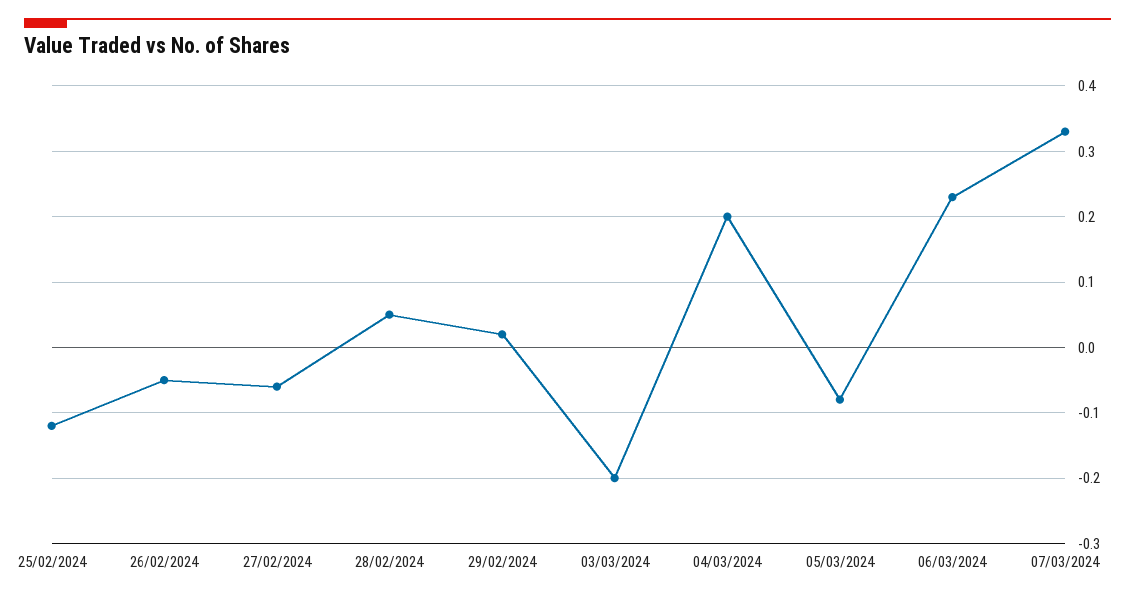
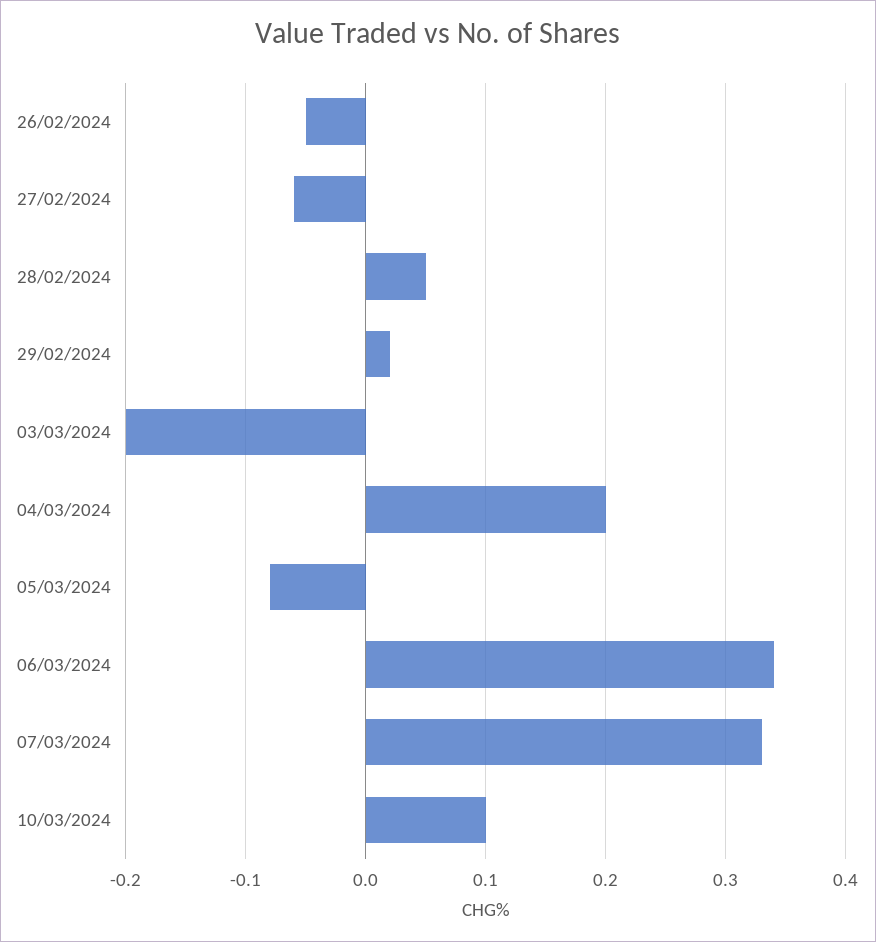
25/02/2024: -0.12 -> none
06/03/2024: 0.23 -> 0.34
10/03/2024: none -> 0.1

